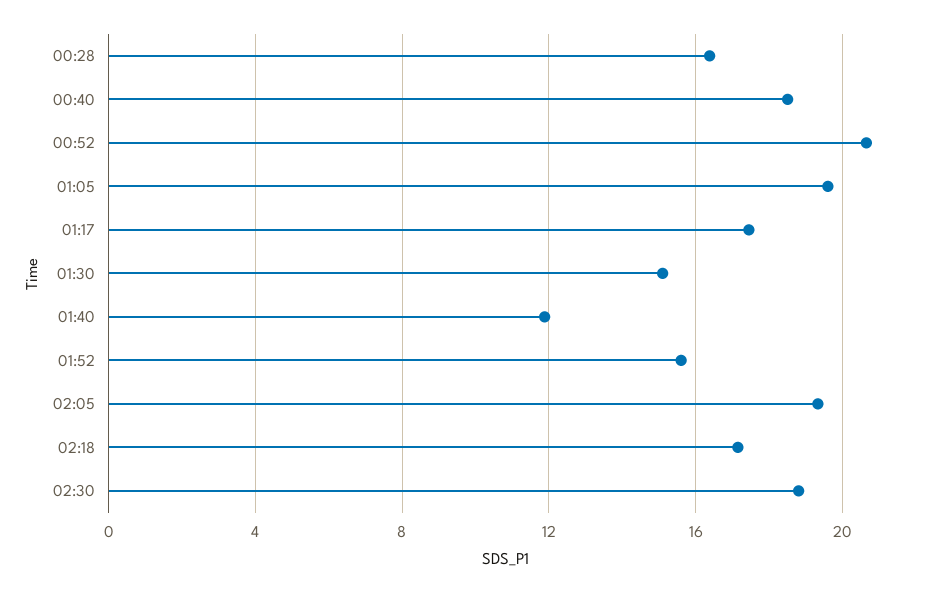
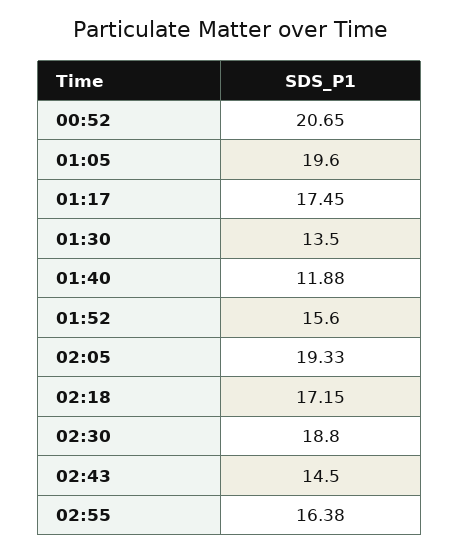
00:28: 16.5 -> none
00:40: 18.5 -> none
01:30: 15 -> 13.5
02:43: none -> 14.5
02:55: none -> 16.38

